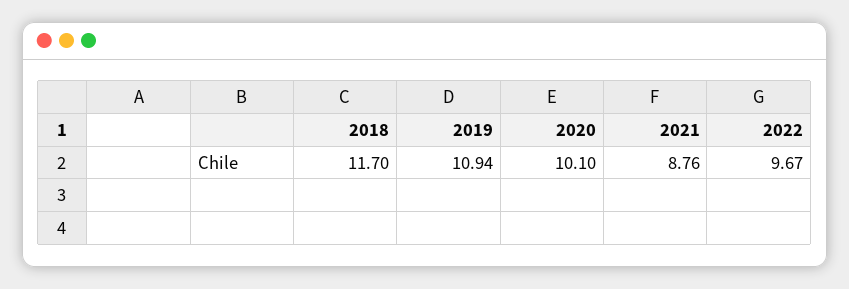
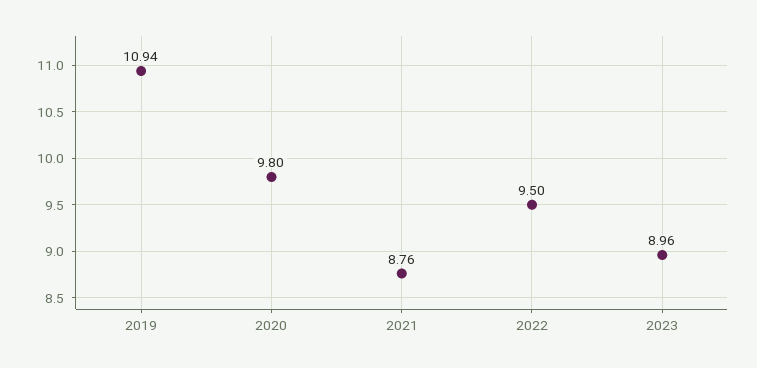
2018: 11.7 -> none
2020: 10.1 -> 9.8
2022: 9.67 -> 9.5
2023: none -> 8.96

